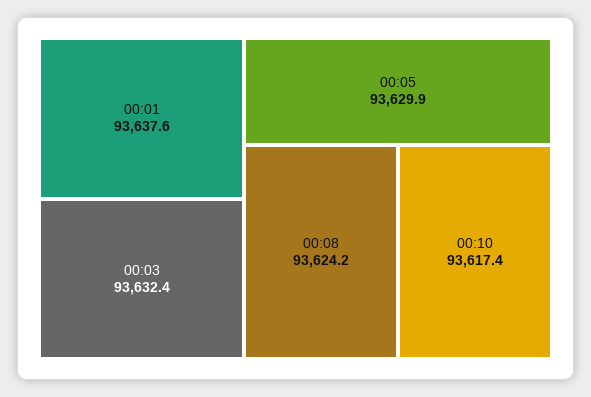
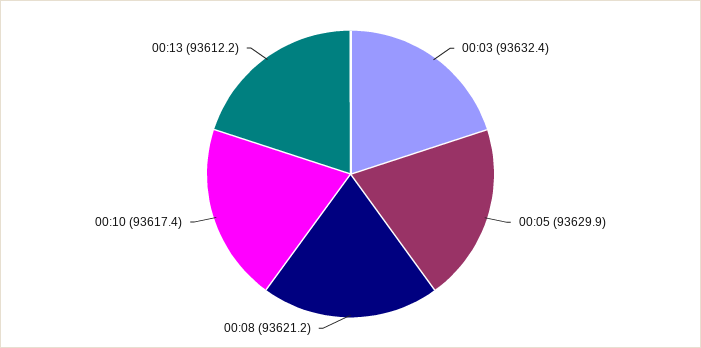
00:01: 93637.6 -> none
00:08: 93624.2 -> 93621.2
00:13: none -> 93612.2

